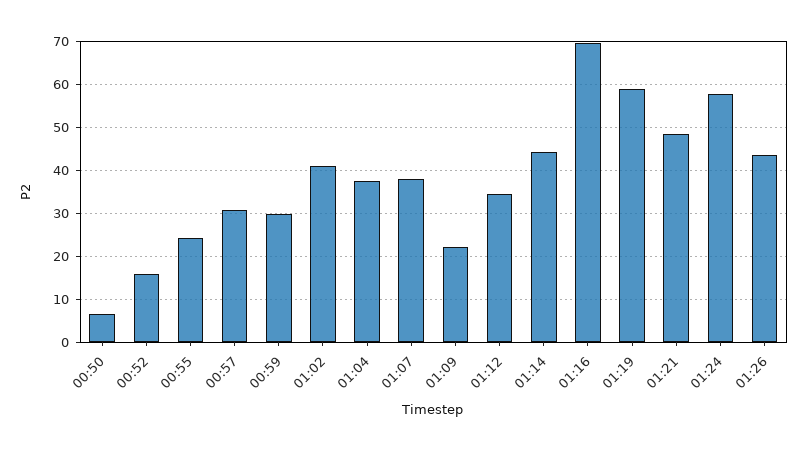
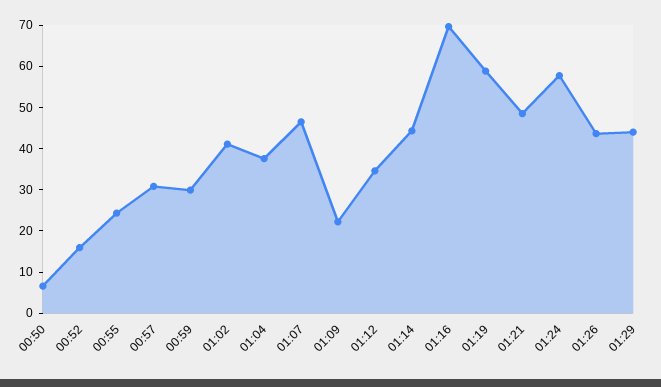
01:07: 38 -> 46
01:29: none -> 44

